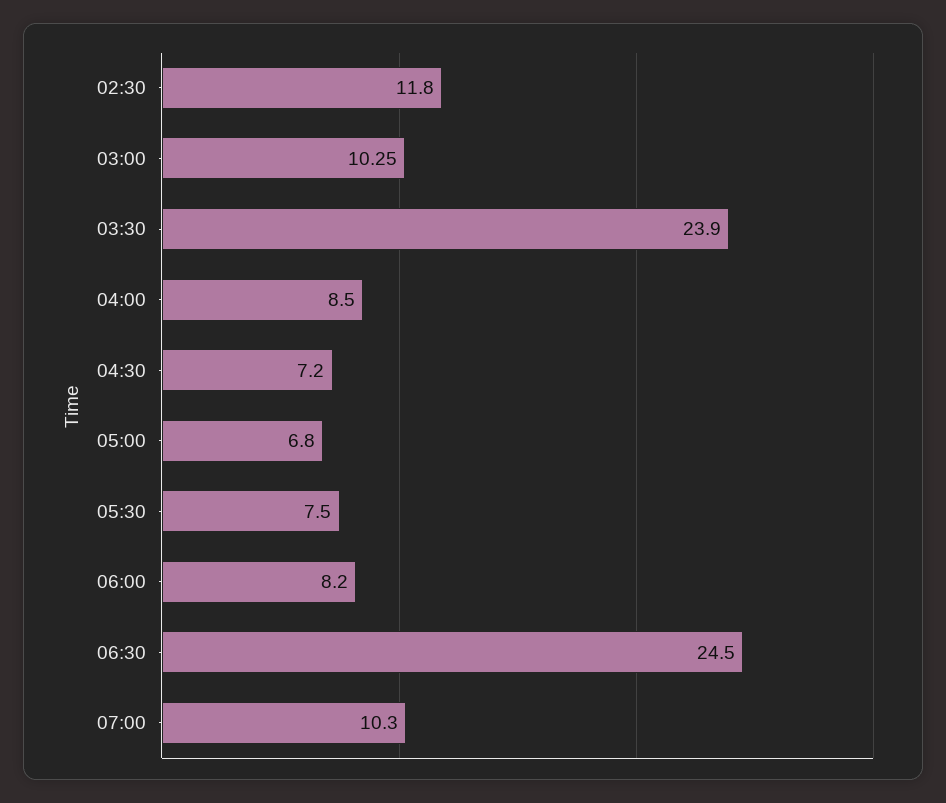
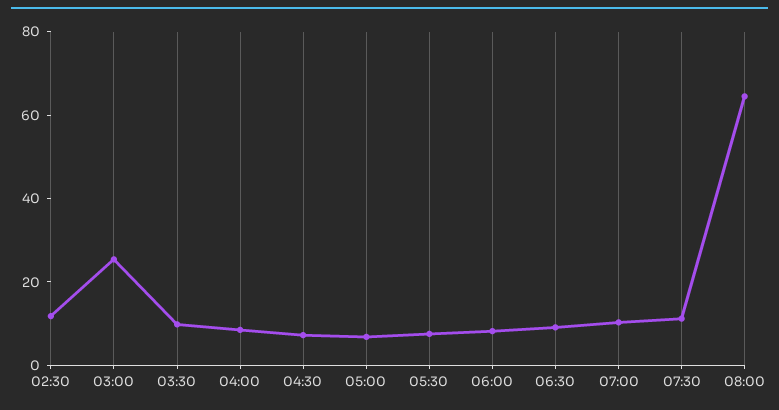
03:00: 10.25 -> 25
03:30: 23.9 -> 10
06:30: 24.5 -> 10
07:30: none -> 10
08:00: none -> 65

